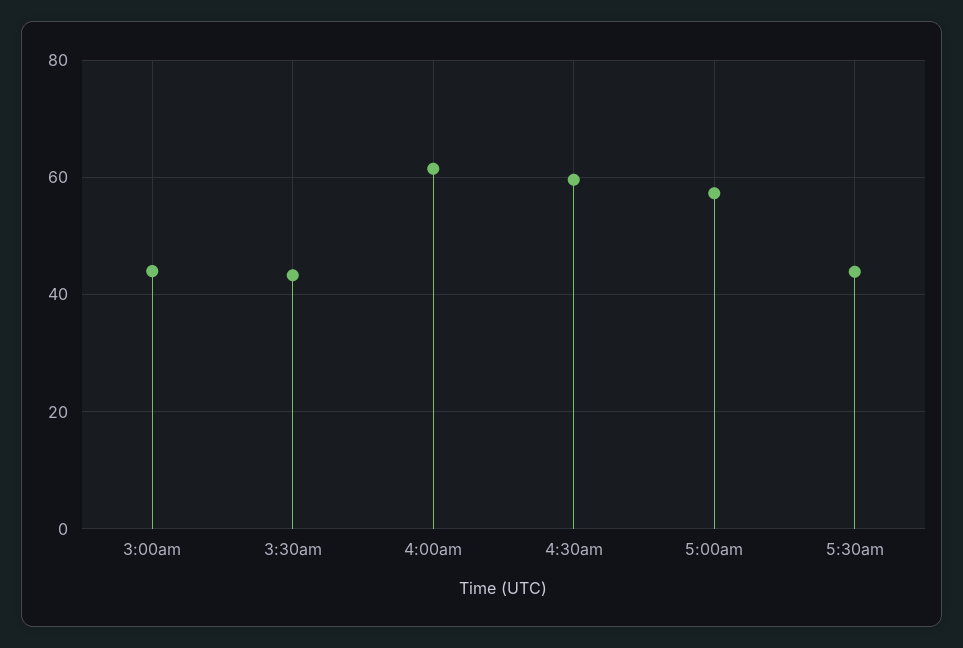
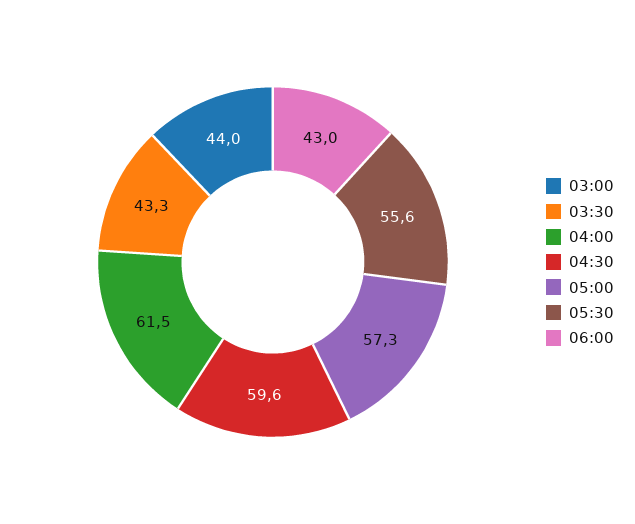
5:30am: 44 -> 55.6
06:00: none -> 43

